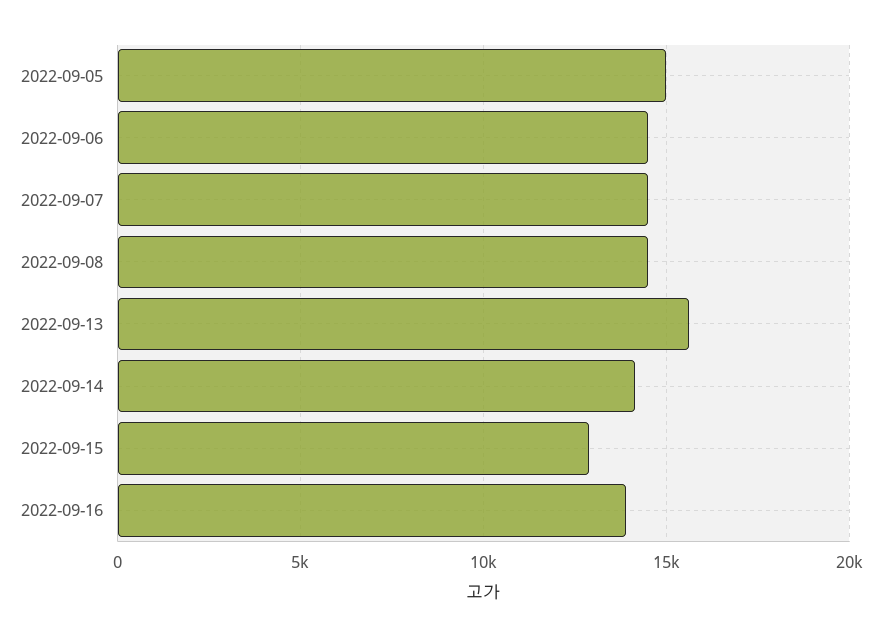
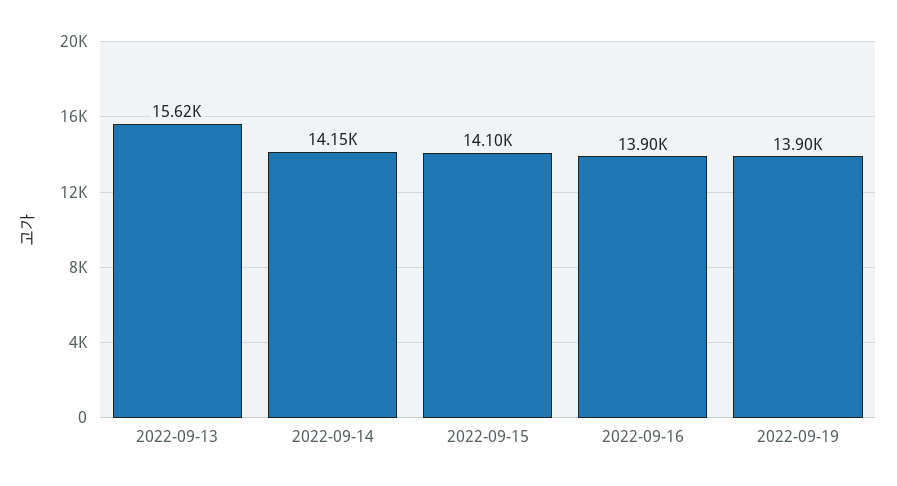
2022-09-05: 15000 -> none
2022-09-06: 14500 -> none
2022-09-07: 14500 -> none
2022-09-08: 14500 -> none
2022-09-15: 13000 -> 14100
2022-09-19: none -> 13900

